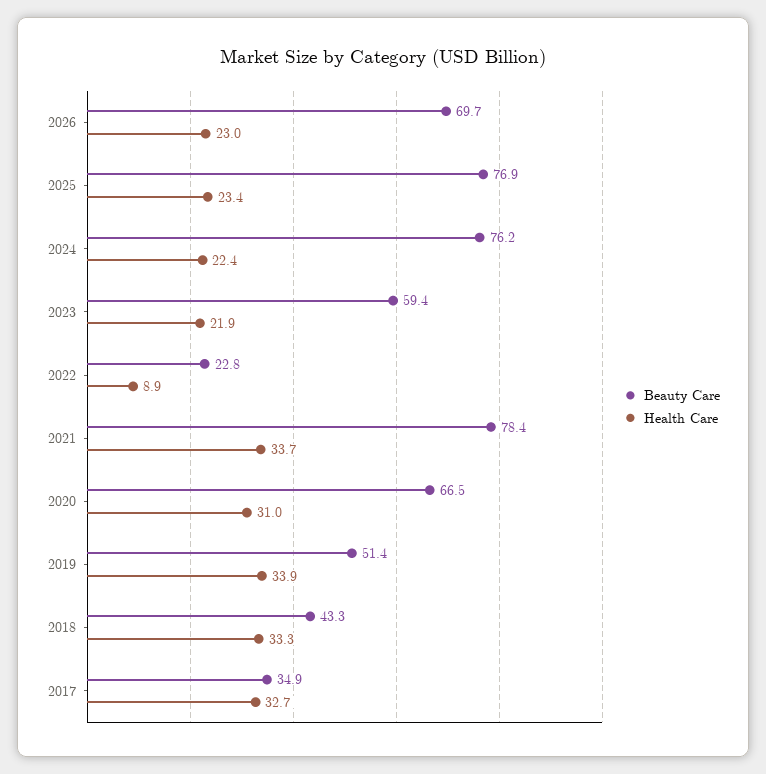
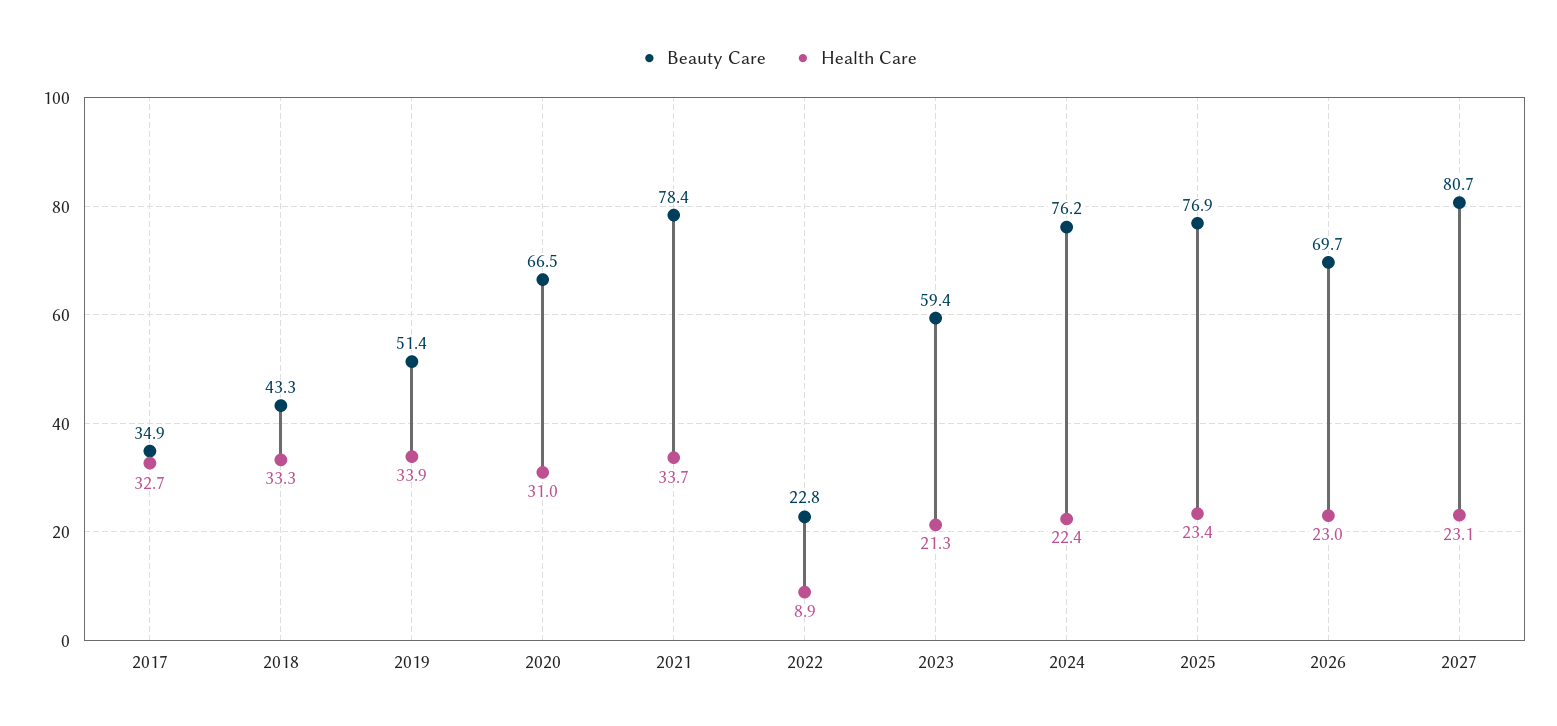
Health Care, 2023: 21.9 -> 21.3
Beauty Care, 2027: none -> 80.7
Health Care, 2027: none -> 23.1

